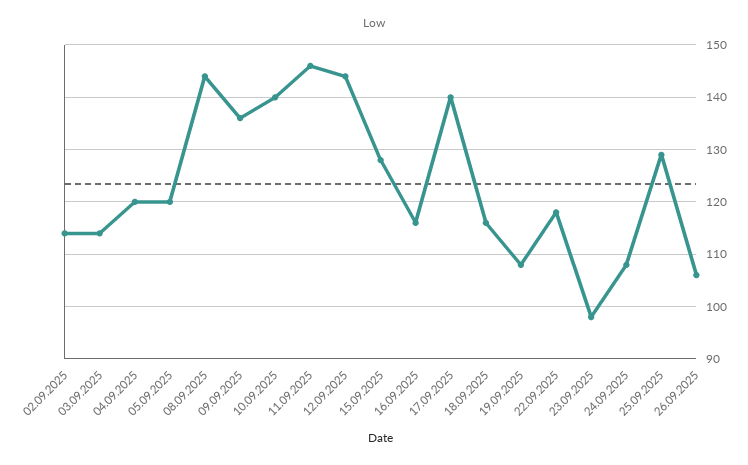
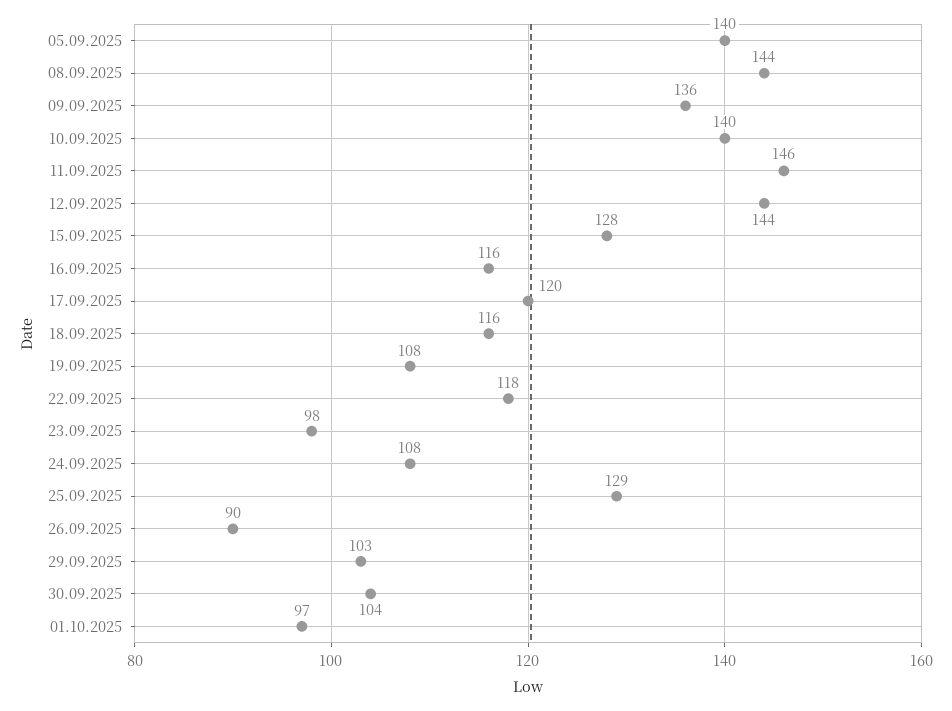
02.09.2025: 115 -> none
03.09.2025: 115 -> none
04.09.2025: 120 -> none
05.09.2025: 120 -> 140
17.09.2025: 140 -> 120
26.09.2025: 105 -> 90
29.09.2025: none -> 103
30.09.2025: none -> 104
01.10.2025: none -> 97

